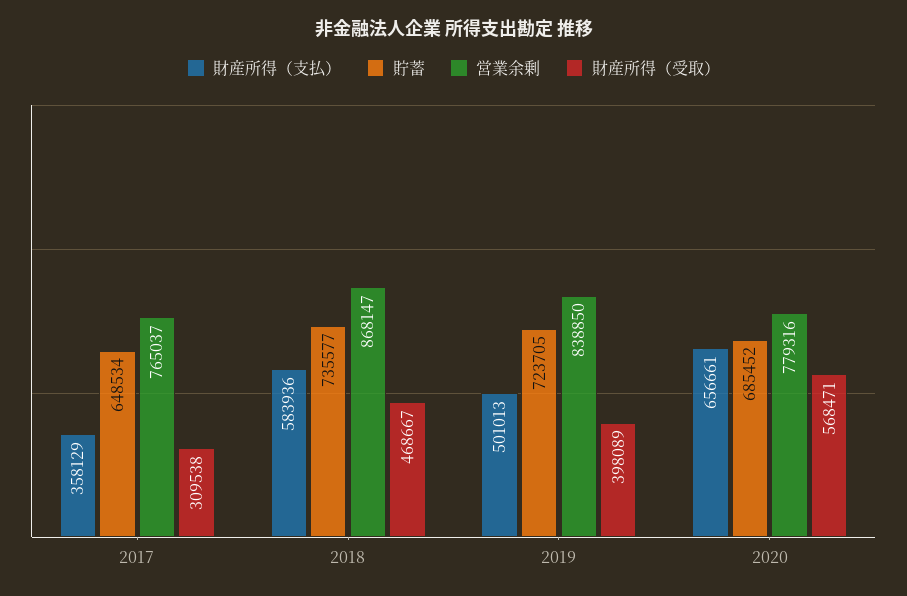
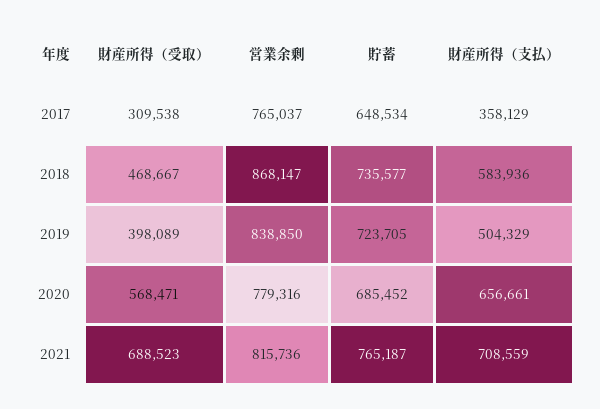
財産所得（支払）, 2019: 501013 -> 504329
財産所得（受取）, 2021: none -> 688523
営業余剰, 2021: none -> 815736
貯蓄, 2021: none -> 765187
財産所得（支払）, 2021: none -> 708559

